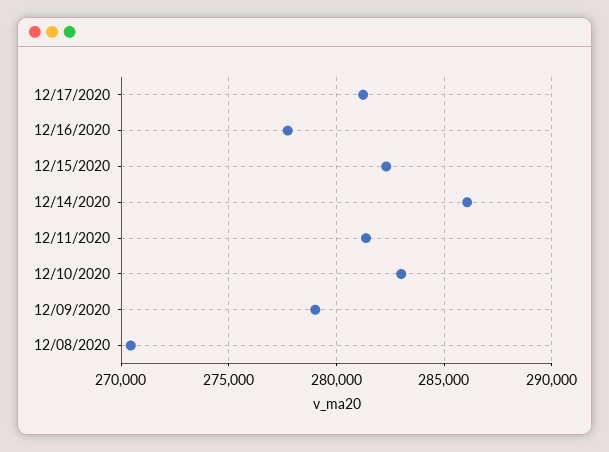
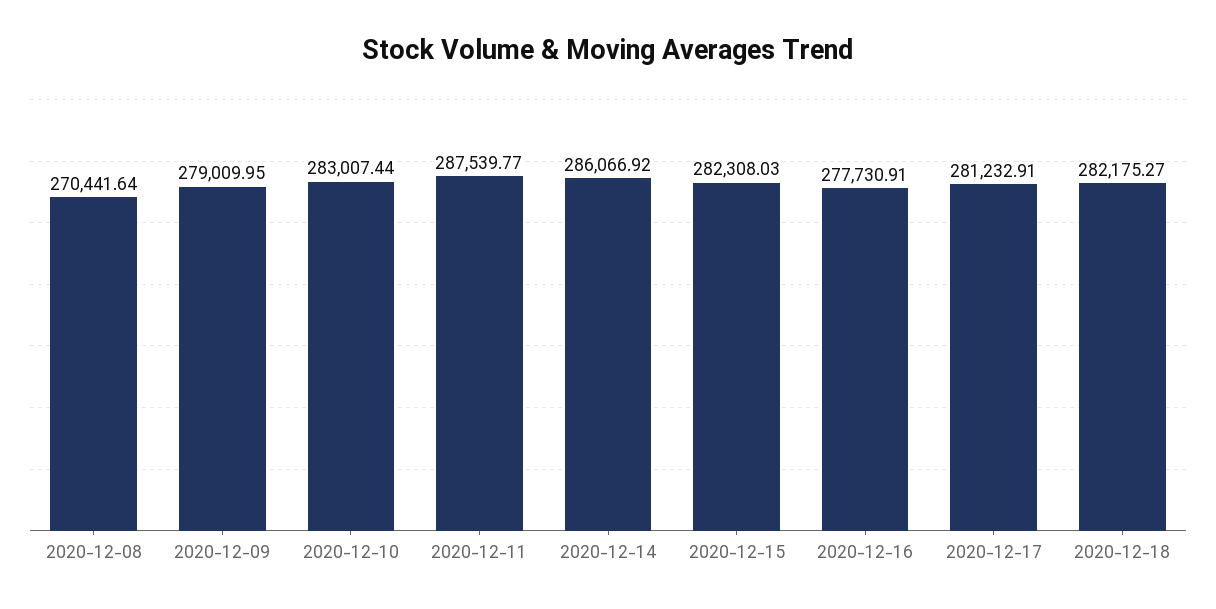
12/11/2020: 281500 -> 287539.77
2020-12-18: none -> 282175.27

